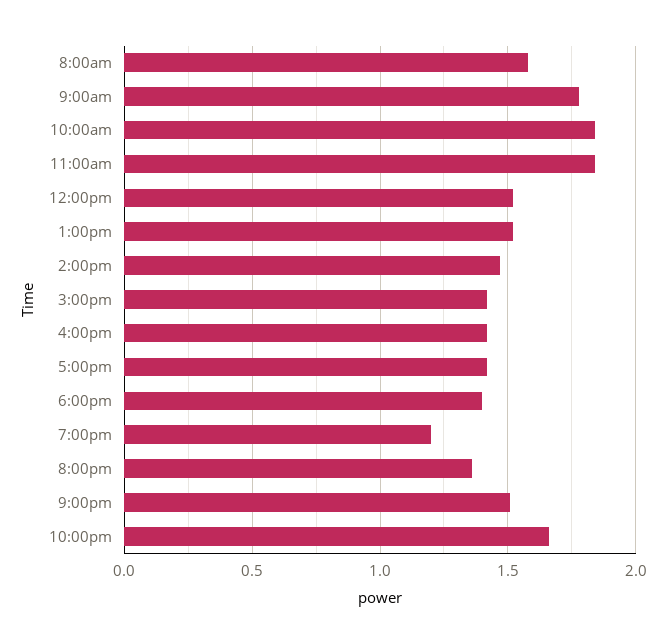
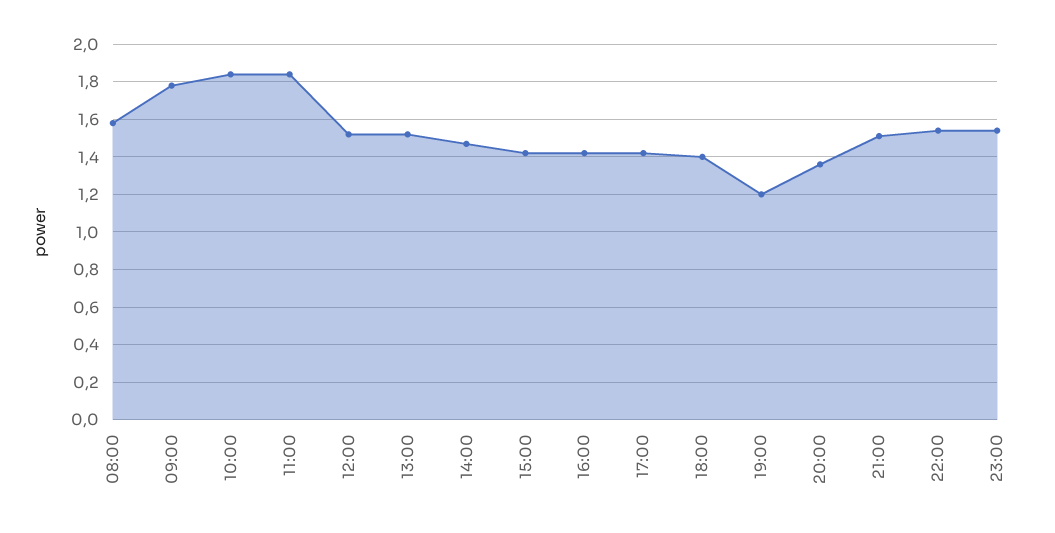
10:00pm: 1.65 -> 1.55
23:00: none -> 1.55

